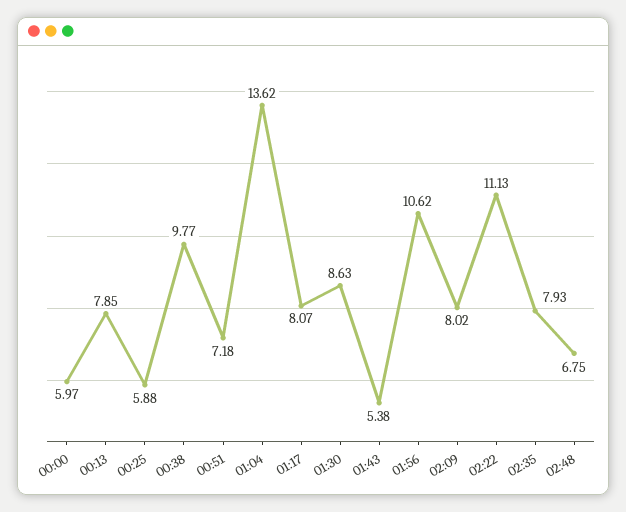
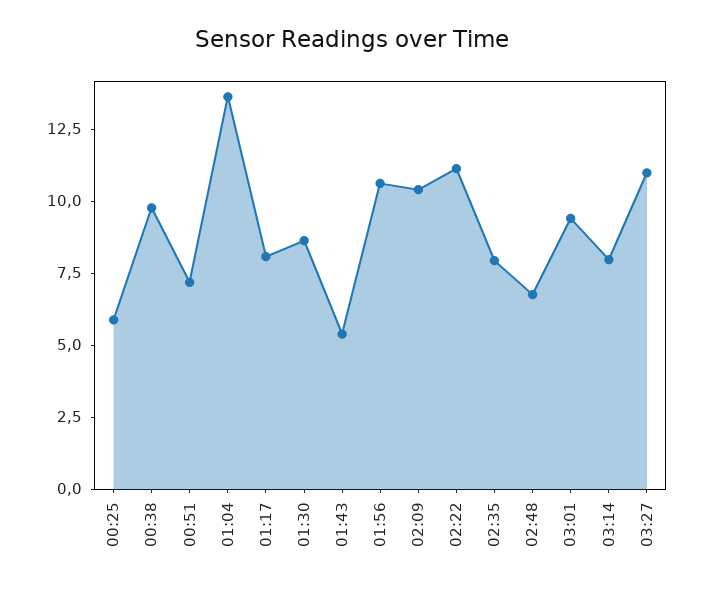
00:00: 5.97 -> none
00:13: 7.85 -> none
02:09: 8.02 -> 10.5
03:01: none -> 9.5
03:14: none -> 8
03:27: none -> 11

